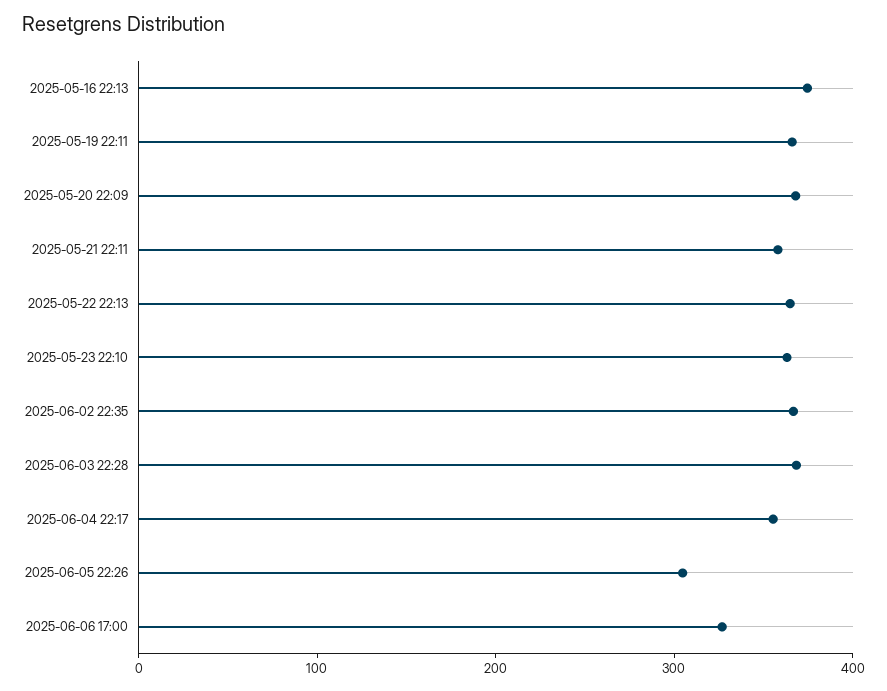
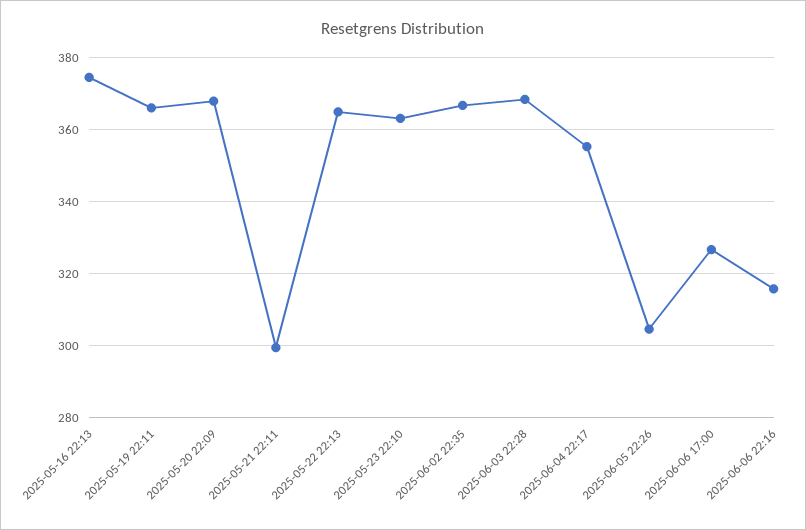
2025-05-21 22:11: 360 -> 300
2025-06-06 22:16: none -> 316

